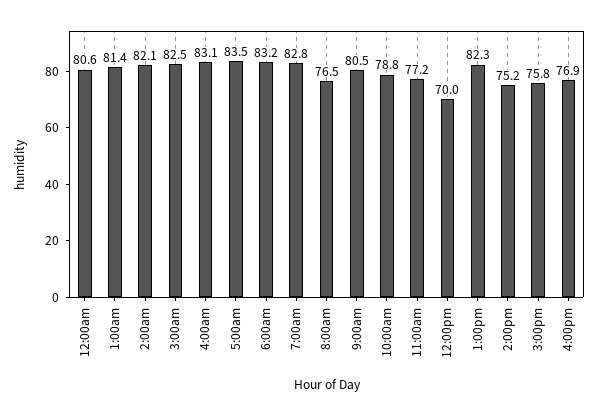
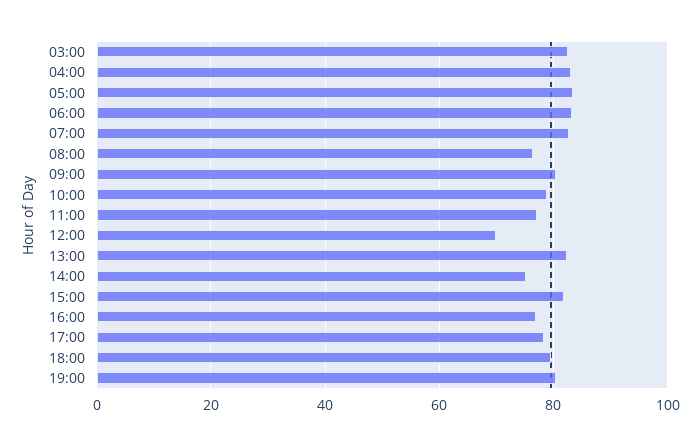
12:00am: 80.6 -> none
1:00am: 81.4 -> none
2:00am: 82.1 -> none
3:00pm: 75.8 -> 82
17:00: none -> 78
18:00: none -> 80
19:00: none -> 80

